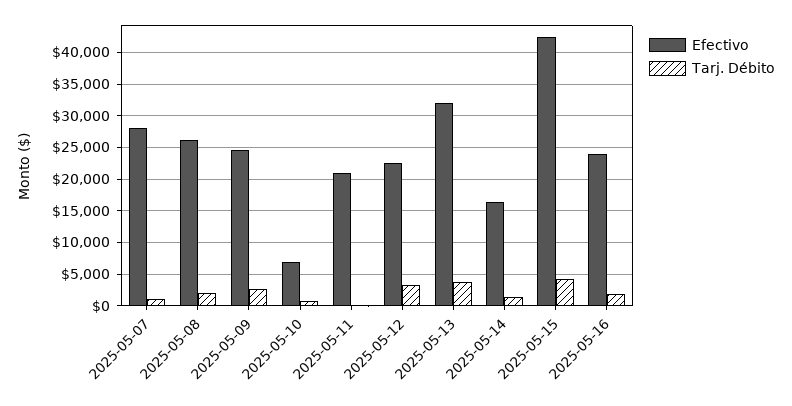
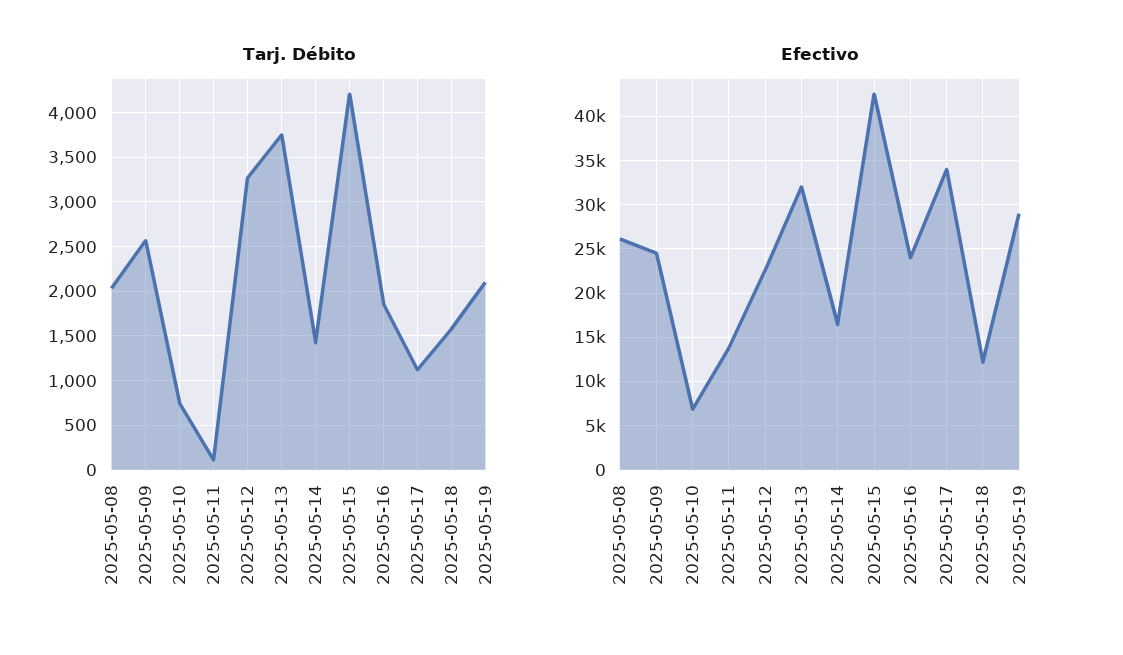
Efectivo, 2025-05-07: 28000 -> none
Tarj. Débito, 2025-05-07: 1000 -> none
Efectivo, 2025-05-11: 21000 -> 14000
Tarj. Débito, 2025-05-17: none -> 1100
Tarj. Débito, 2025-05-18: none -> 1600
Tarj. Débito, 2025-05-19: none -> 2100
Efectivo, 2025-05-17: none -> 34000
Efectivo, 2025-05-18: none -> 12000
Efectivo, 2025-05-19: none -> 29000

